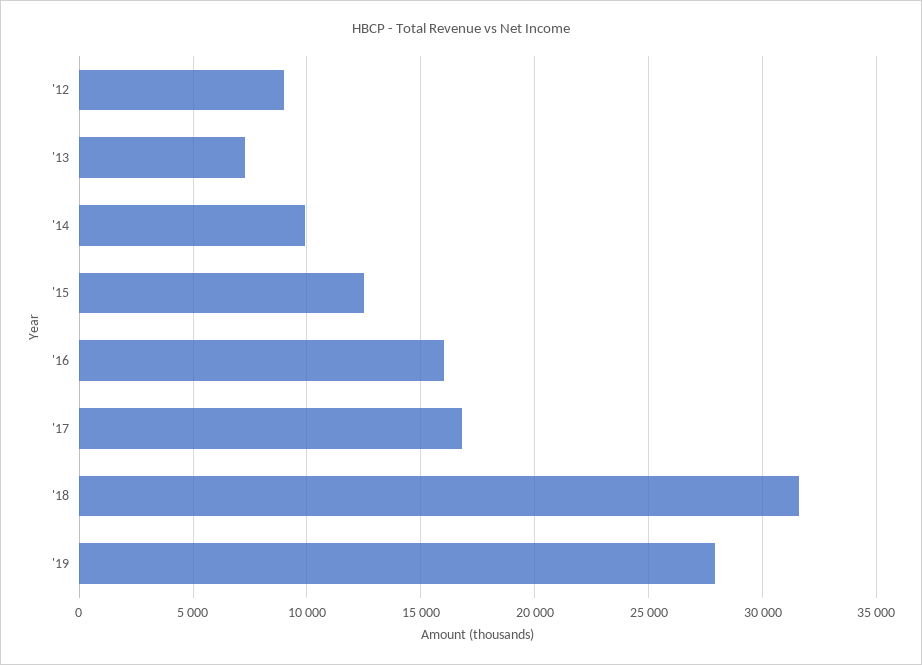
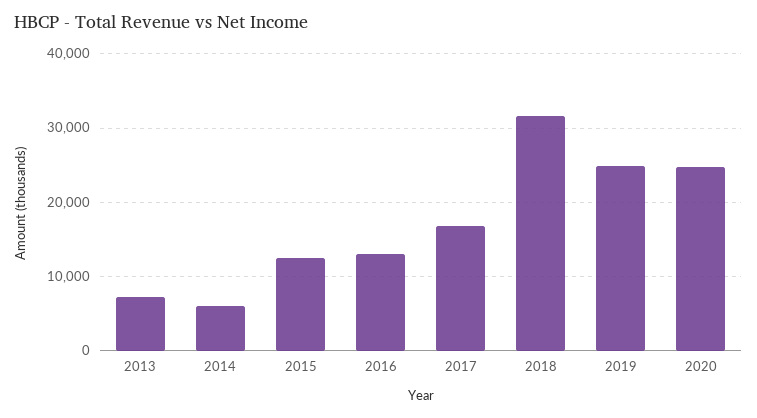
'12: 9000 -> none
'14: 10000 -> 6000
'16: 16000 -> 13000
'19: 28000 -> 25000
2020: none -> 25000

